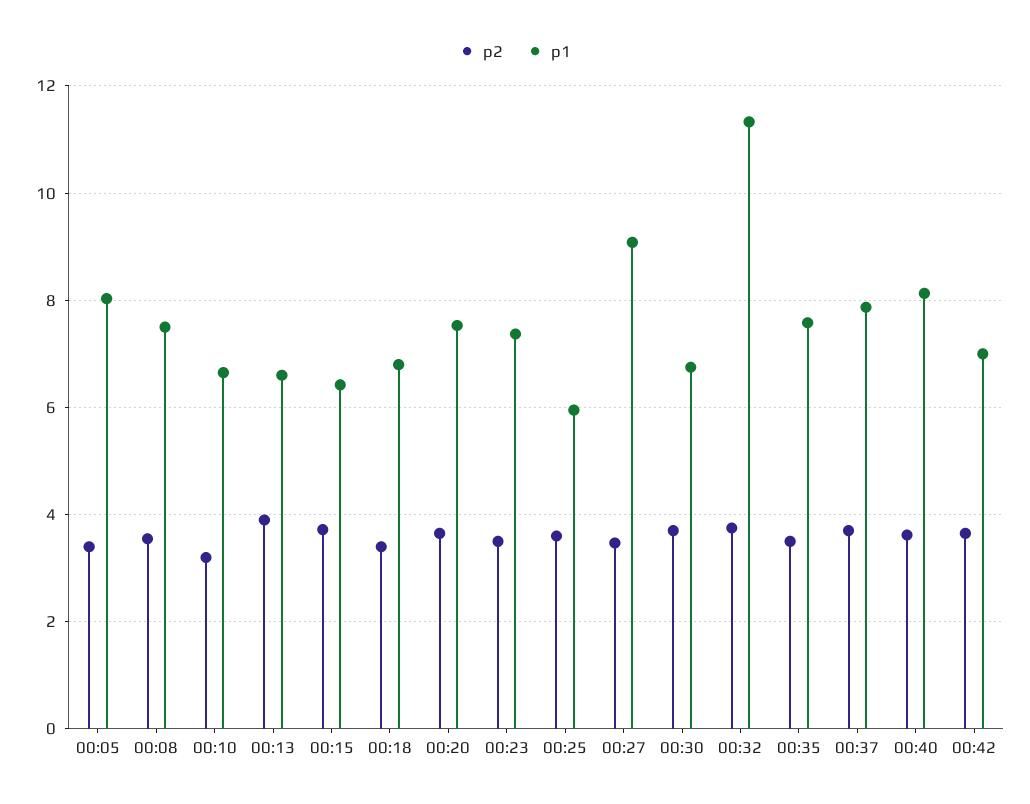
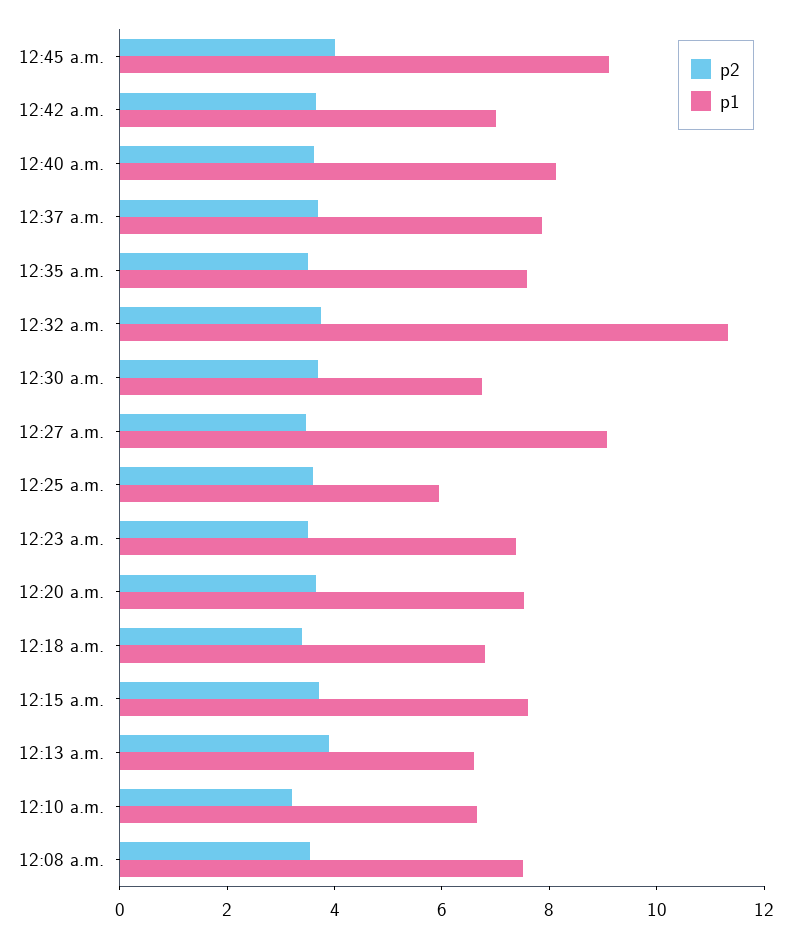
p2, 00:05: 3.4 -> none
p1, 00:05: 8 -> none
p1, 00:15: 6.4 -> 7.5
p2, 12:45 a.m.: none -> 4
p1, 12:45 a.m.: none -> 9

